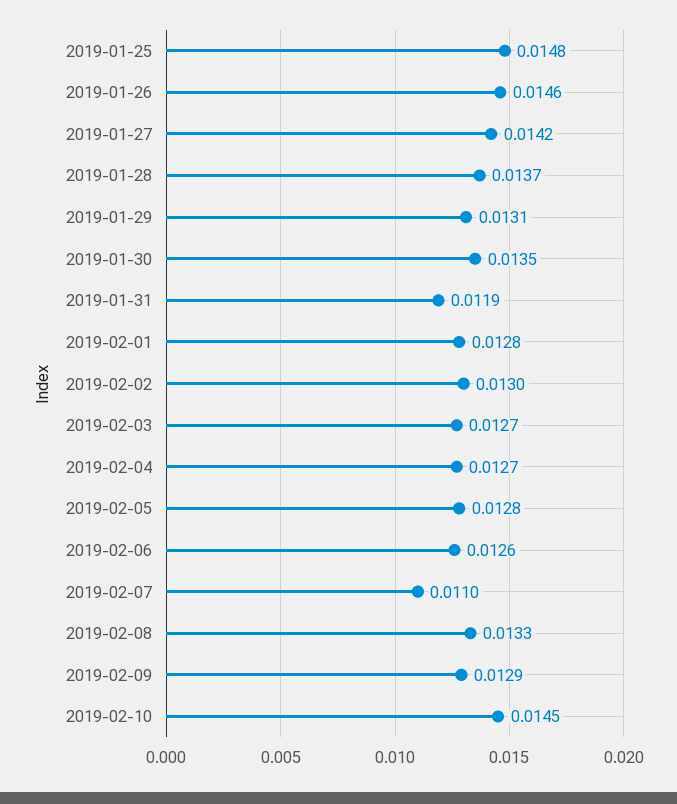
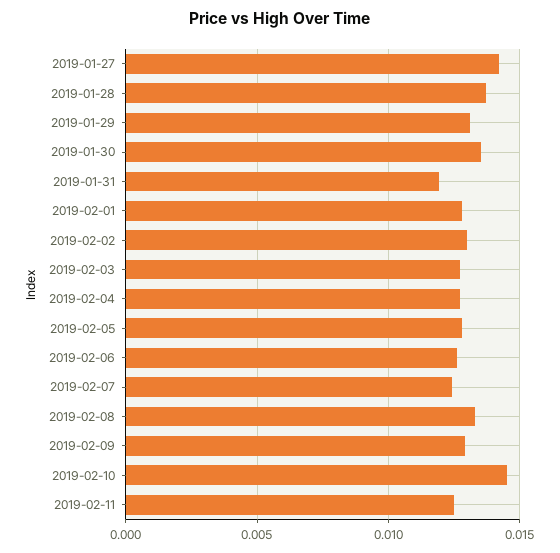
2019-01-25: 0.0148 -> none
2019-01-26: 0.0146 -> none
2019-02-07: 0.011 -> 0.0125
2019-02-11: none -> 0.0125

